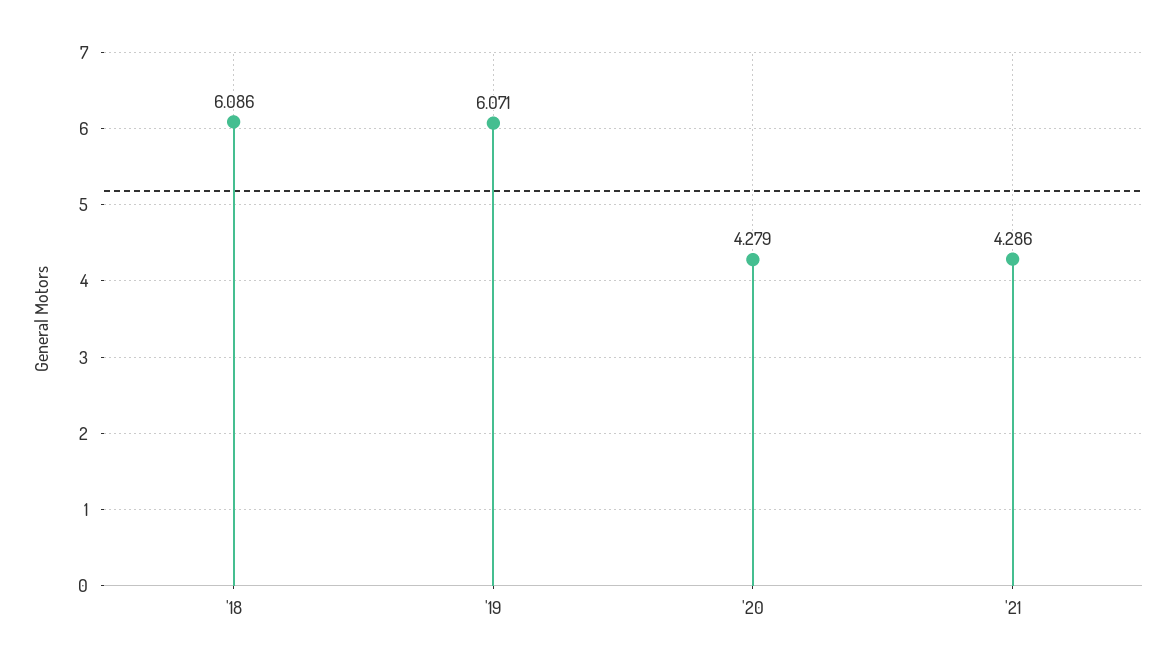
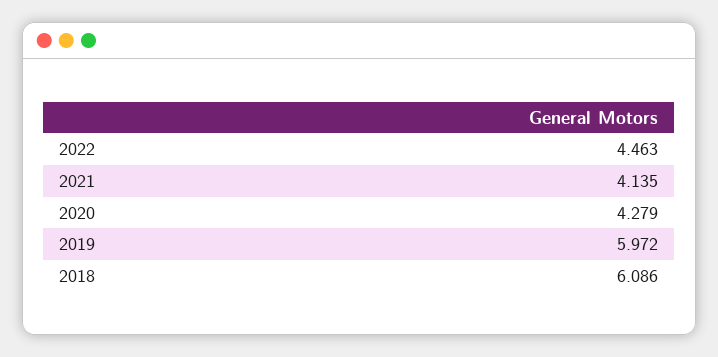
'19: 6.071 -> 5.972
'21: 4.286 -> 4.135
2022: none -> 4.463

